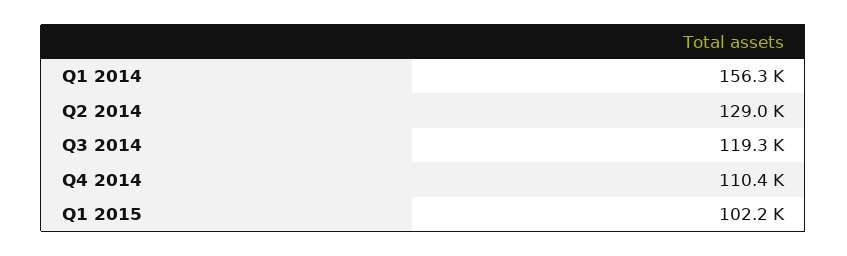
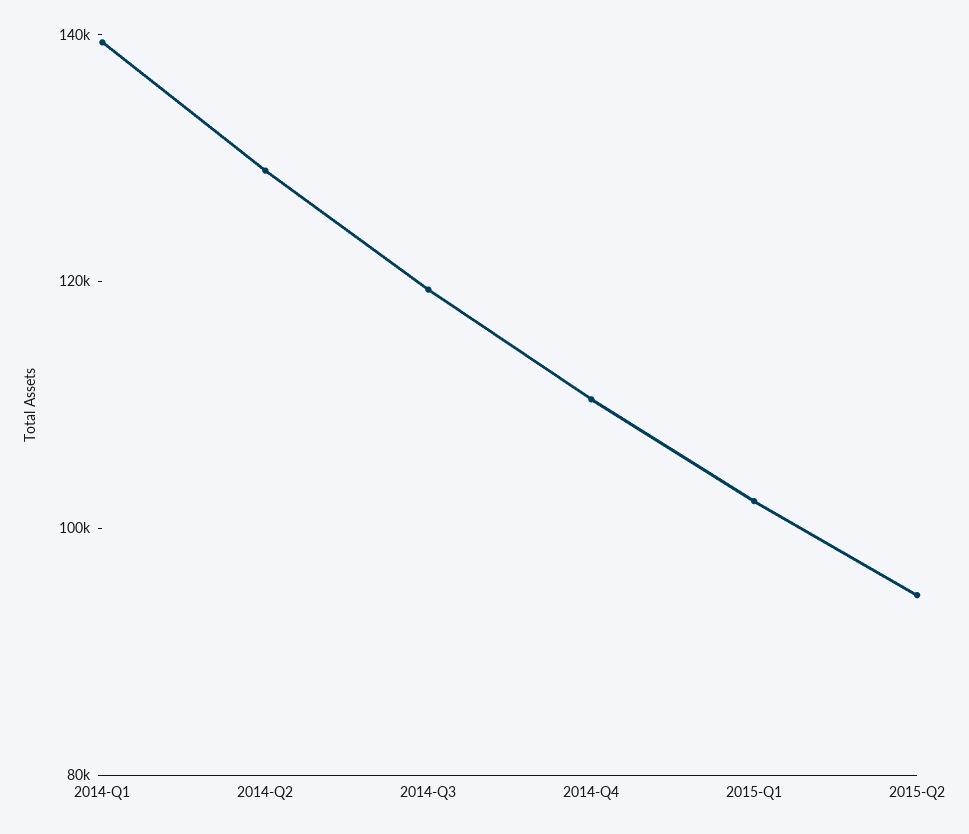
Q1 2014: 156300 -> 140000
2015-Q2: none -> 95000

